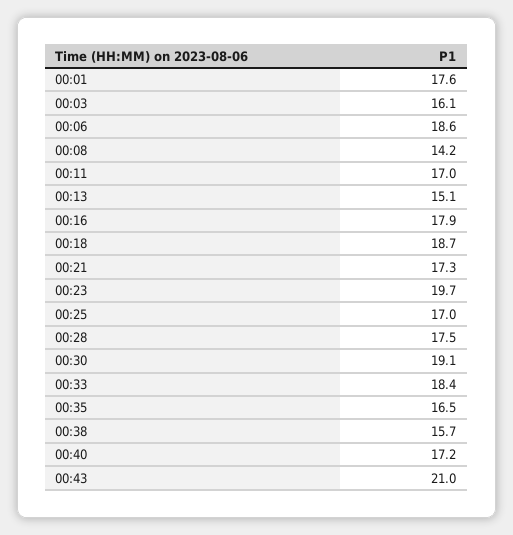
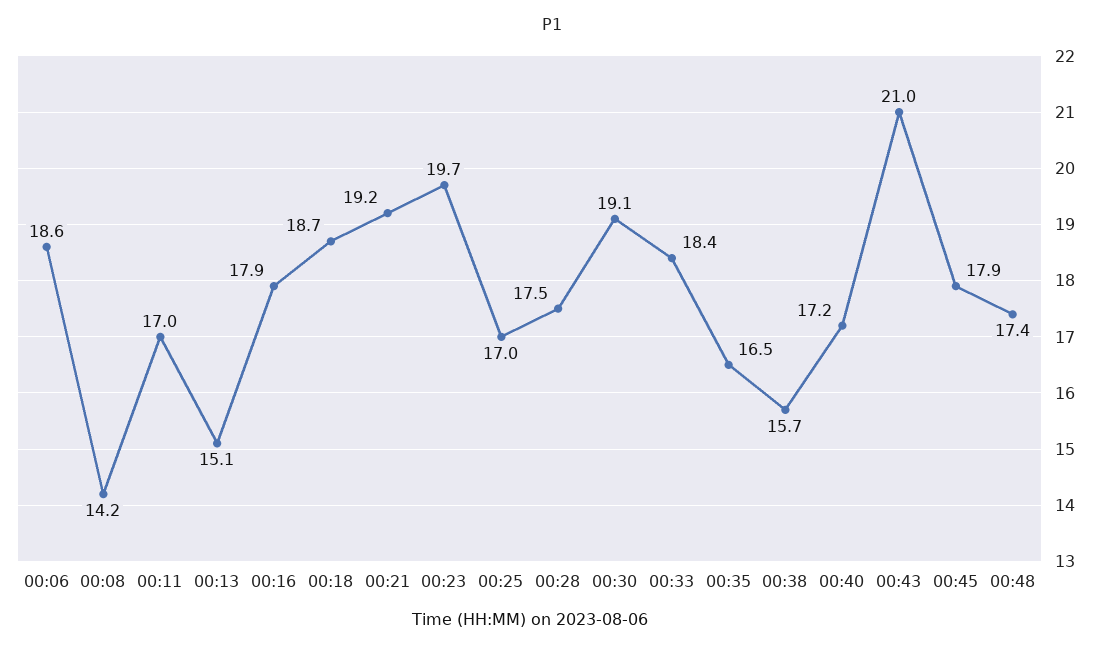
00:01: 17.6 -> none
00:03: 16.1 -> none
00:21: 17.3 -> 19.2
00:45: none -> 17.9
00:48: none -> 17.4

